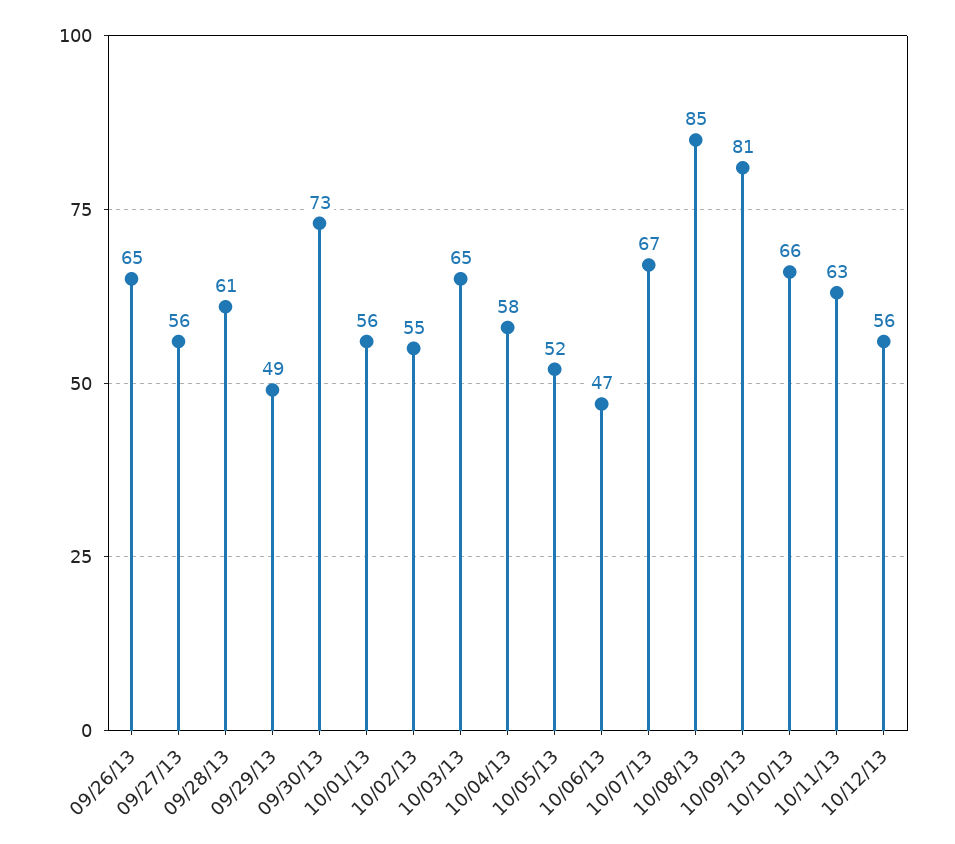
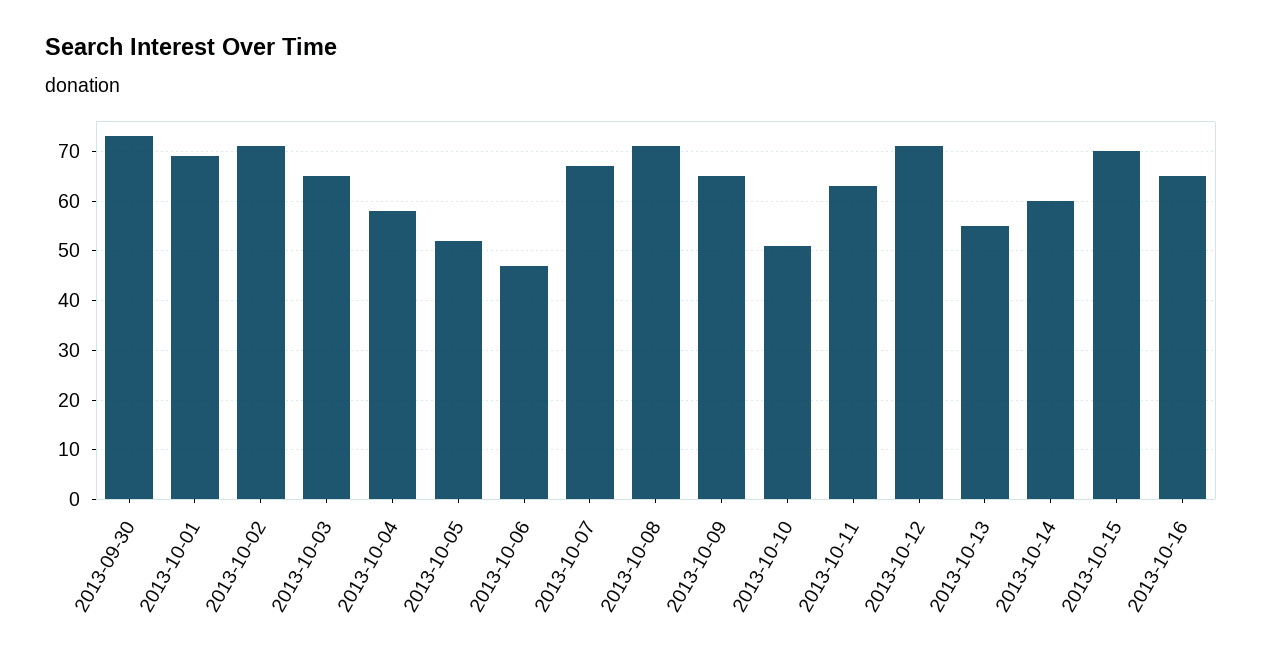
09/26/13: 65 -> none
09/27/13: 56 -> none
09/28/13: 61 -> none
09/29/13: 49 -> none
10/01/13: 56 -> 70
10/02/13: 55 -> 70
10/08/13: 85 -> 70
10/09/13: 81 -> 65
10/10/13: 66 -> 50
10/12/13: 56 -> 70
2013-10-13: none -> 55
2013-10-14: none -> 60
2013-10-15: none -> 70
2013-10-16: none -> 65

